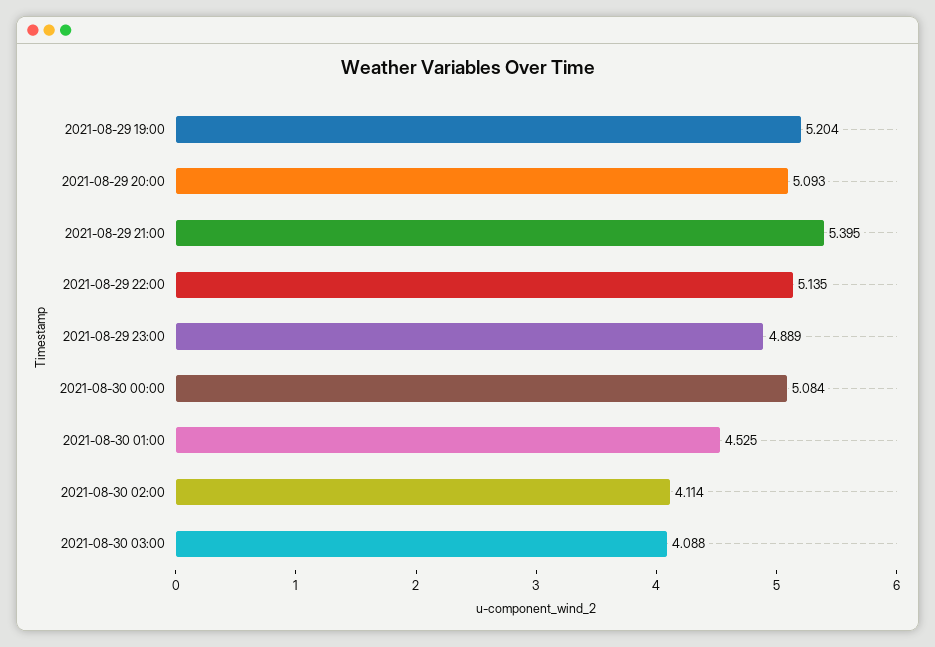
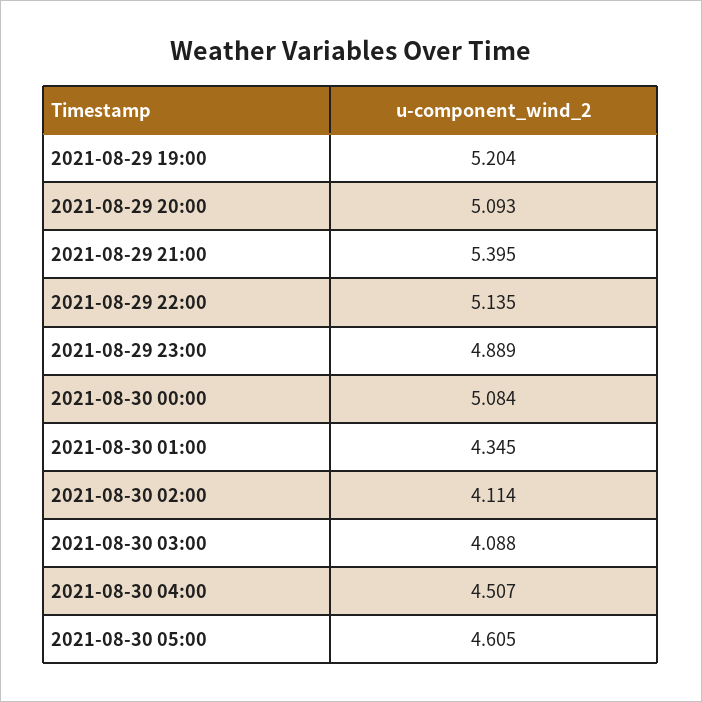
2021-08-30 01:00: 4.525 -> 4.345
2021-08-30 04:00: none -> 4.507
2021-08-30 05:00: none -> 4.605

